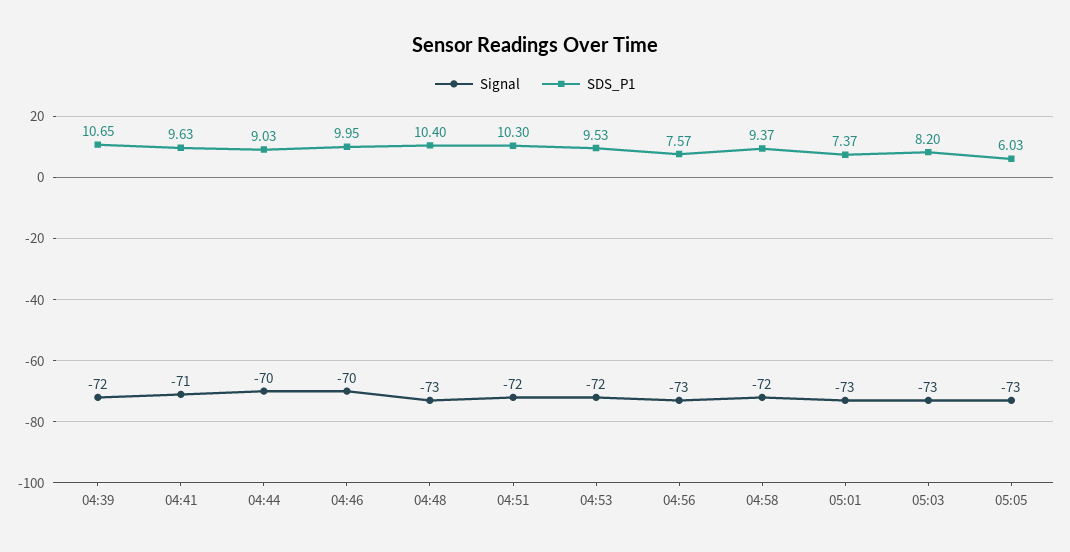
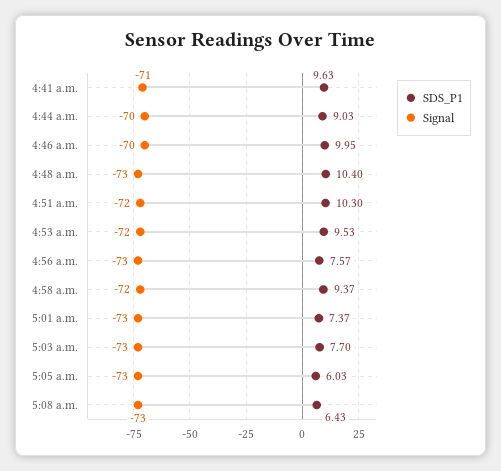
Signal, 04:39: -72 -> none
SDS_P1, 04:39: 10.65 -> none
SDS_P1, 05:03: 8.2 -> 7.7
SDS_P1, 5:08 a.m.: none -> 6.43
Signal, 5:08 a.m.: none -> -73

